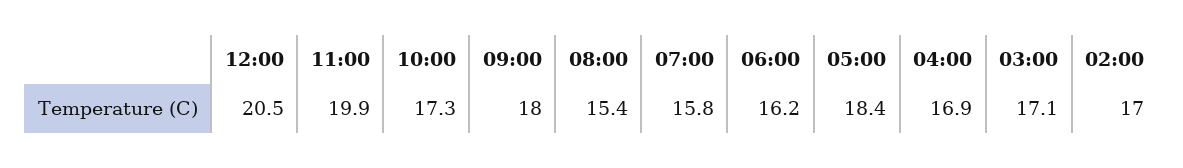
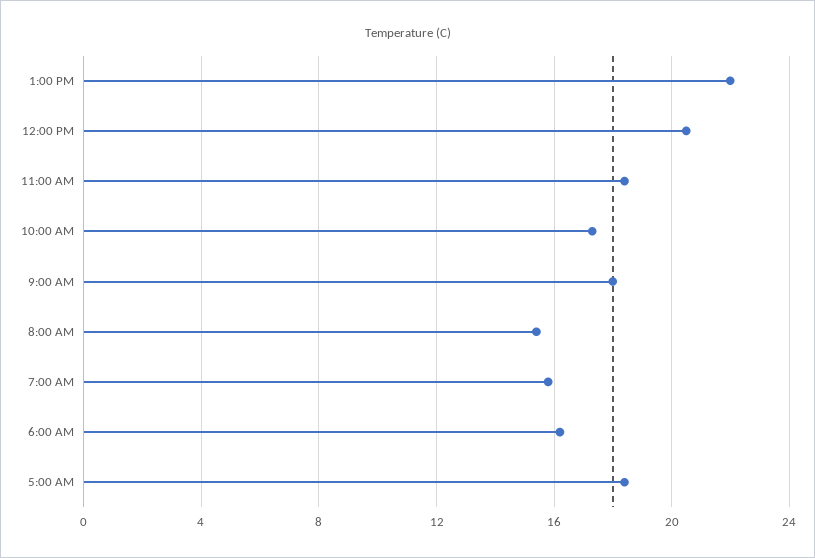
11:00: 19.9 -> 18.5
04:00: 16.9 -> none
03:00: 17.1 -> none
02:00: 17 -> none
1:00 PM: none -> 22

